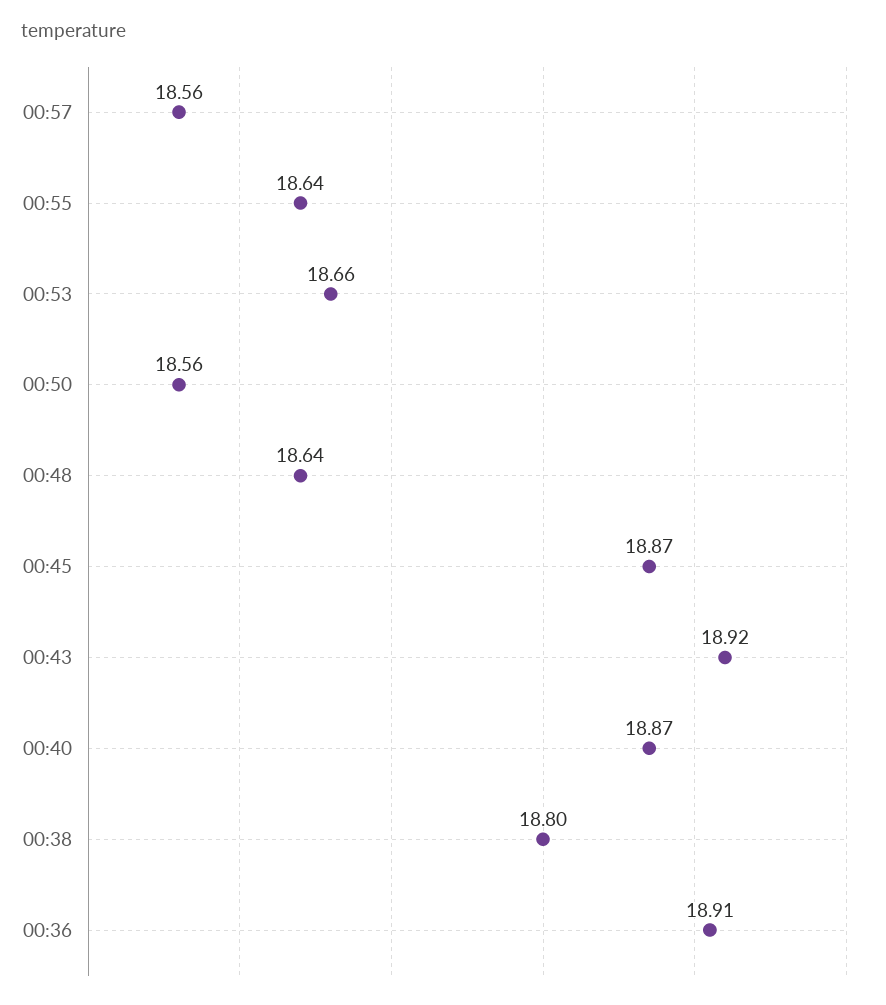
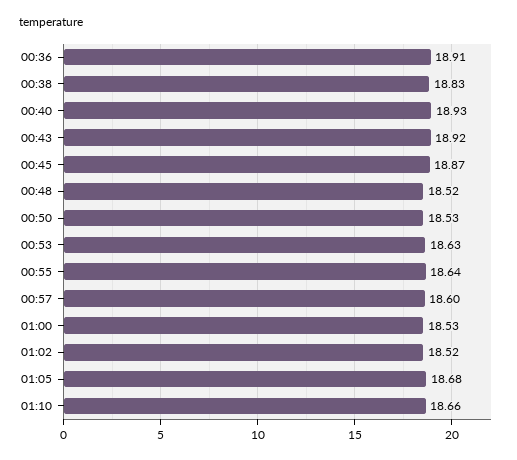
00:57: 18.56 -> 18.6
00:53: 18.66 -> 18.63
00:50: 18.56 -> 18.53
00:48: 18.64 -> 18.52
00:40: 18.87 -> 18.93
00:38: 18.8 -> 18.83
01:00: none -> 18.53
01:02: none -> 18.52
01:05: none -> 18.68
01:10: none -> 18.66

